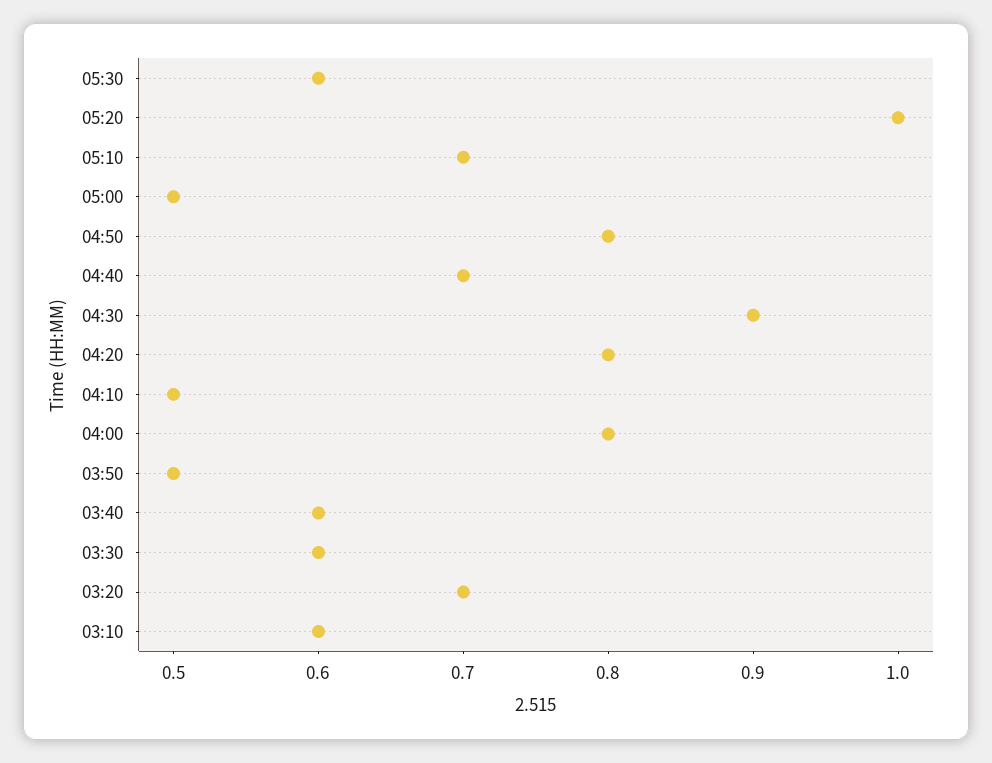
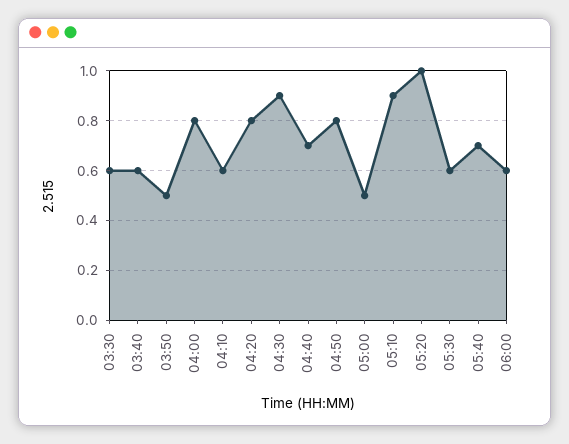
05:10: 0.7 -> 0.9
04:10: 0.5 -> 0.6
03:20: 0.7 -> none
03:10: 0.6 -> none
05:40: none -> 0.7
06:00: none -> 0.6

